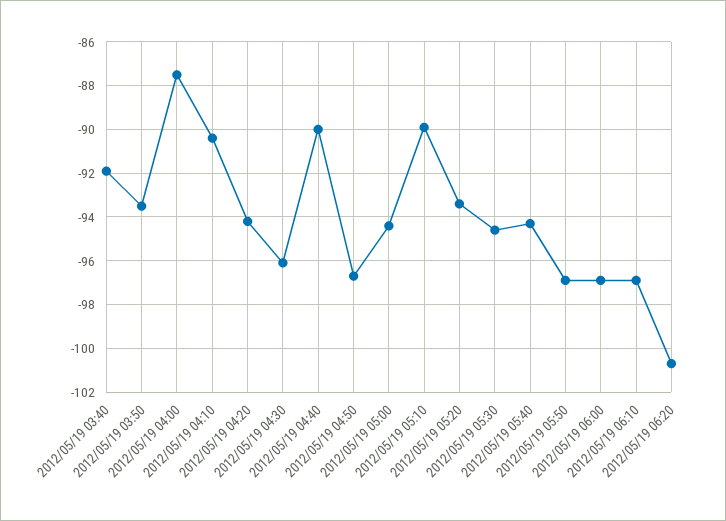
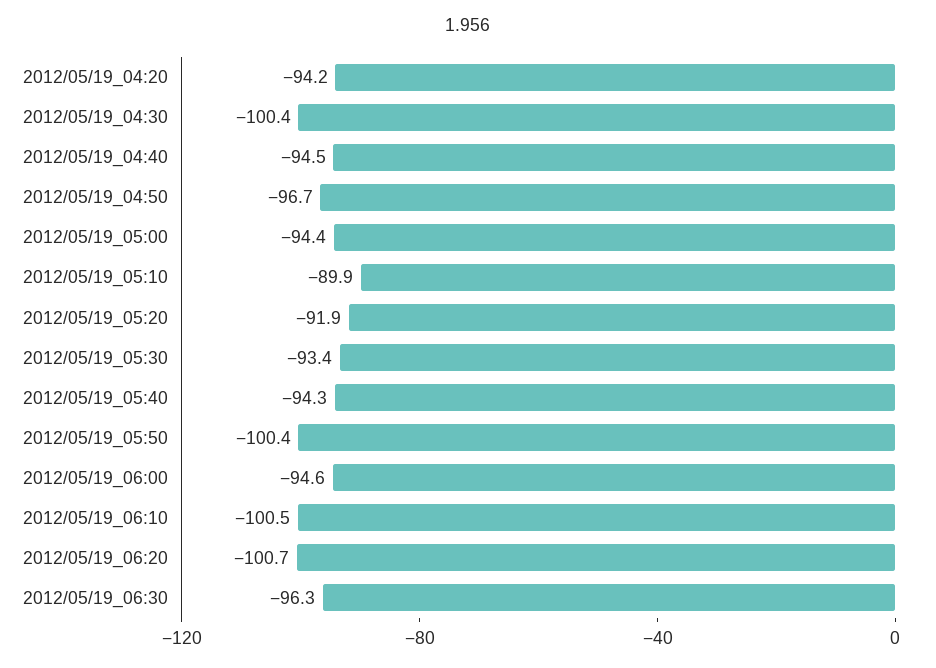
2012/05/19 03:40: -92 -> none
2012/05/19 03:50: -93.5 -> none
2012/05/19 04:00: -87.5 -> none
2012/05/19 04:10: -90.5 -> none
2012/05/19 04:30: -96 -> -100.4
2012/05/19 04:40: -90 -> -94.5
2012/05/19 05:20: -93.5 -> -91.9
2012/05/19 05:30: -94.5 -> -93.4
2012/05/19 05:50: -97 -> -100.4
2012/05/19 06:00: -97 -> -94.6
2012/05/19 06:10: -97 -> -100.5
2012/05/19_06:30: none -> -96.3

